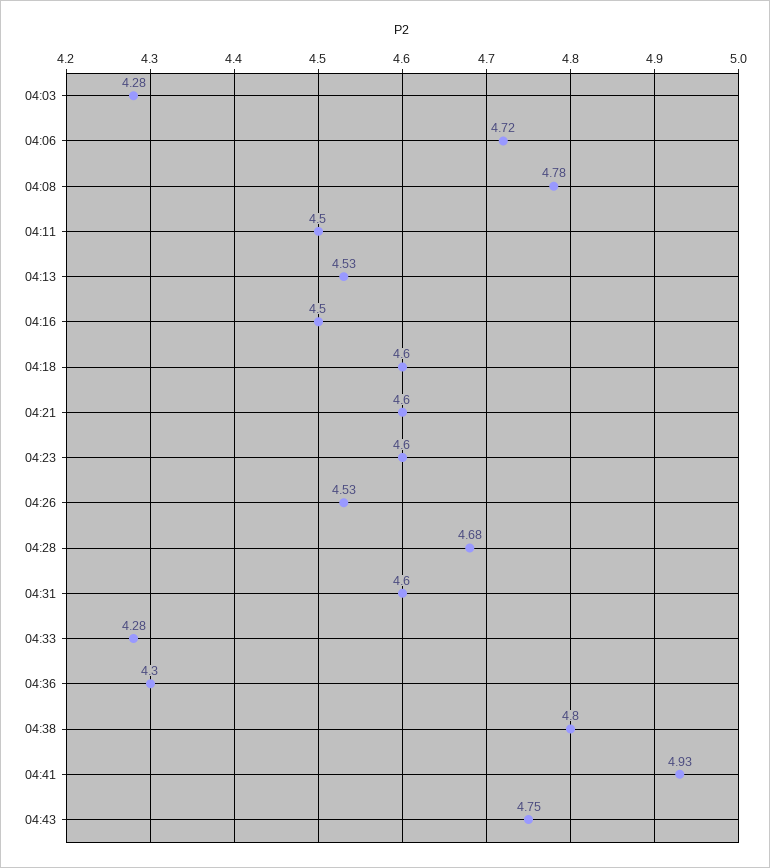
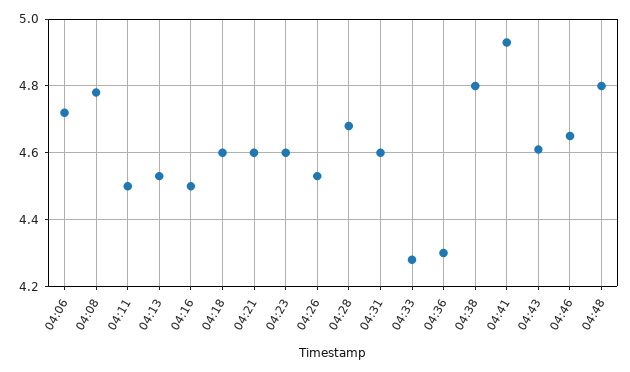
04:03: 4.28 -> none
04:43: 4.75 -> 4.6
04:46: none -> 4.65
04:48: none -> 4.8

